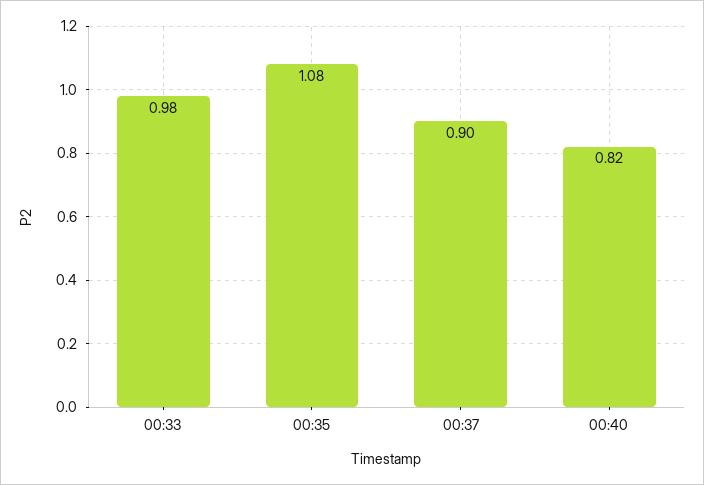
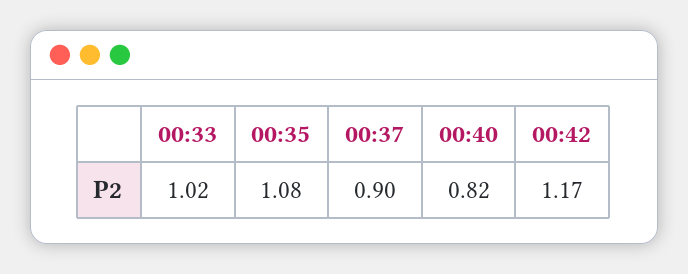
00:33: 0.98 -> 1.02
00:42: none -> 1.17

